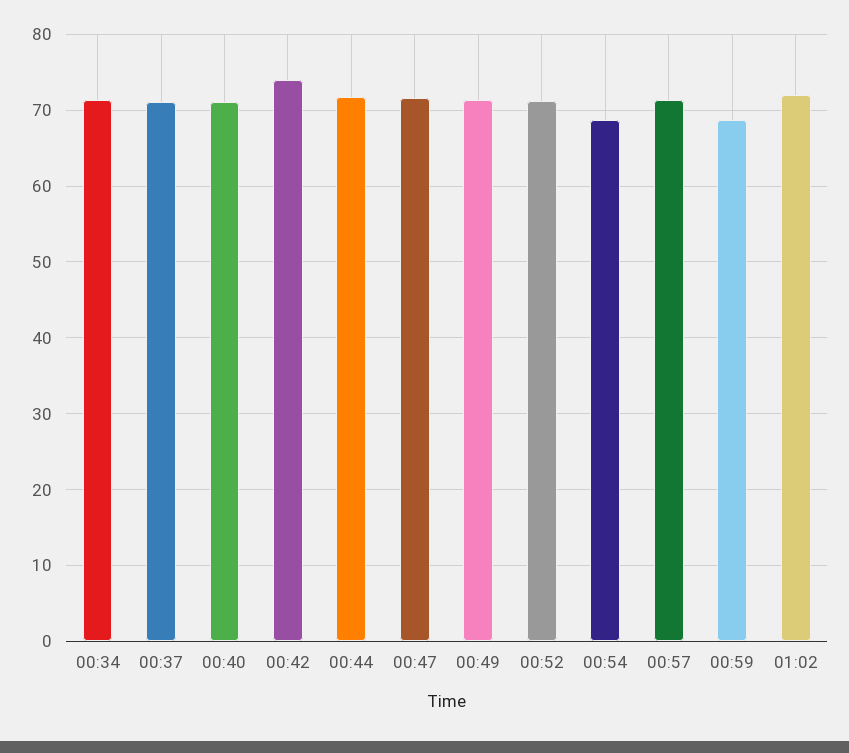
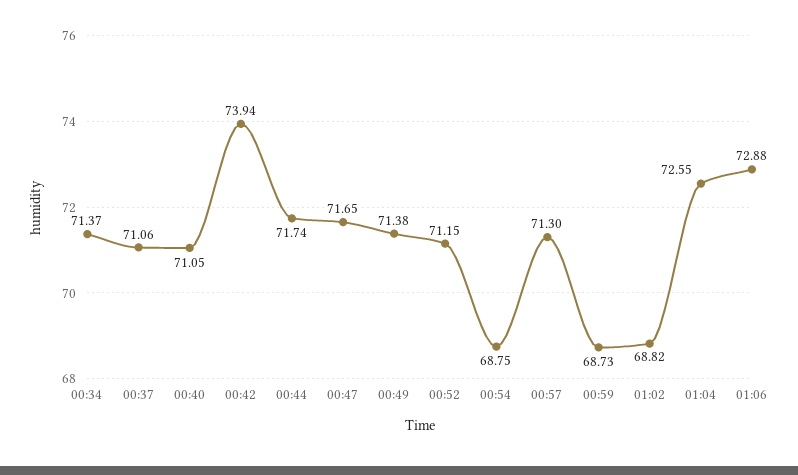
01:02: 72 -> 68.82
01:04: none -> 72.55
01:06: none -> 72.88

